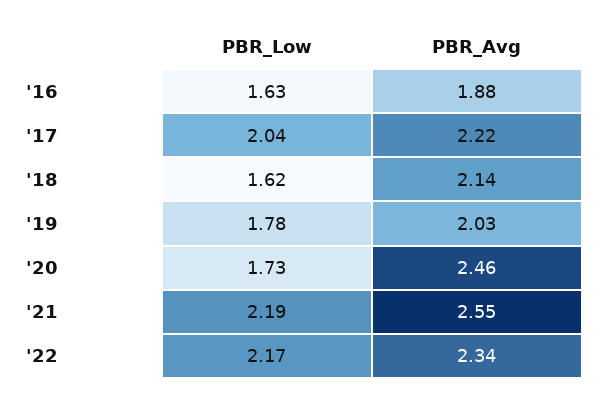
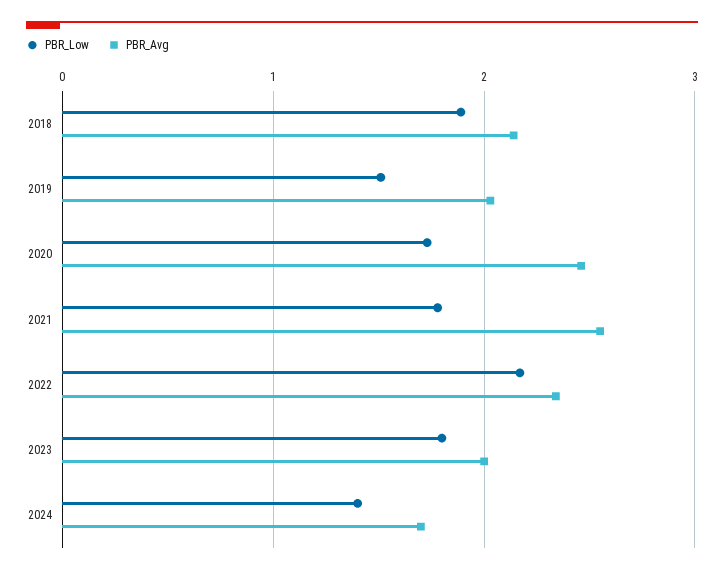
PBR_Low, '16: 1.63 -> none
PBR_Avg, '16: 1.88 -> none
PBR_Low, '17: 2.04 -> none
PBR_Avg, '17: 2.22 -> none
PBR_Low, '18: 1.62 -> 1.9
PBR_Low, '19: 1.78 -> 1.5
PBR_Low, '21: 2.19 -> 1.8
PBR_Low, 2023: none -> 1.8
PBR_Avg, 2023: none -> 2
PBR_Low, 2024: none -> 1.4
PBR_Avg, 2024: none -> 1.7

